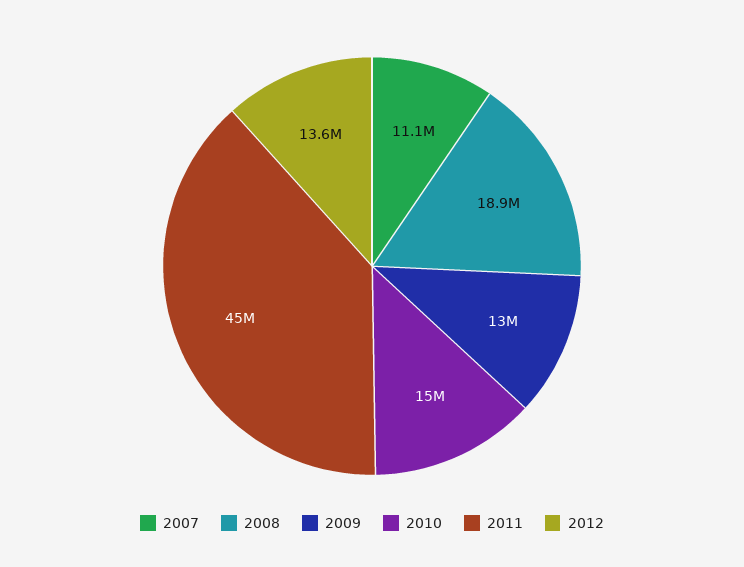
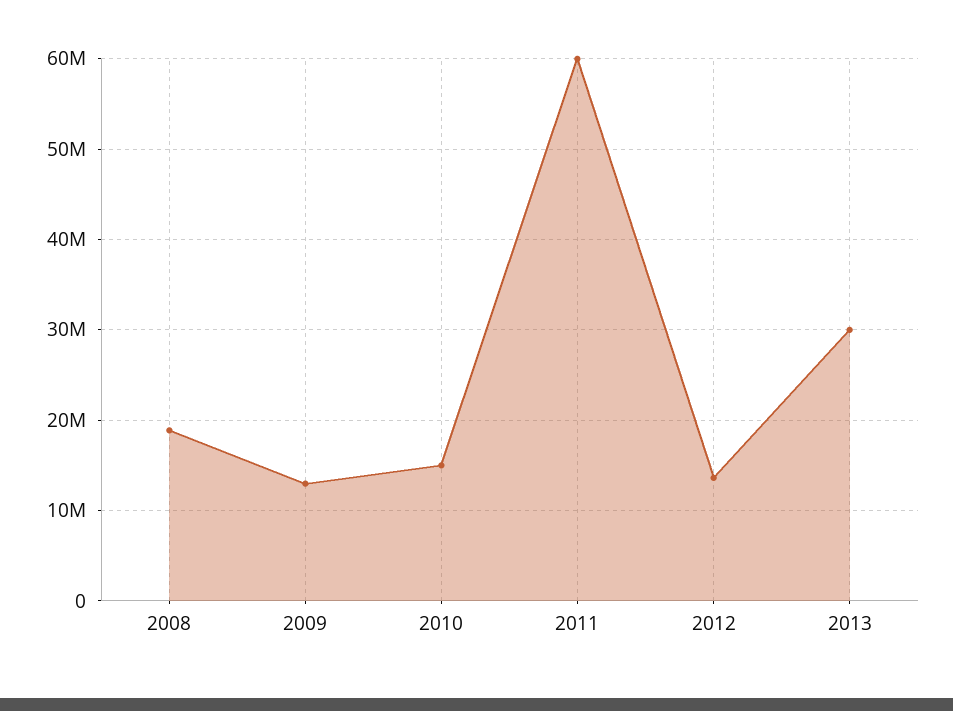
2007: 11100000 -> none
2011: 45000000 -> 60000000
2013: none -> 30000000

